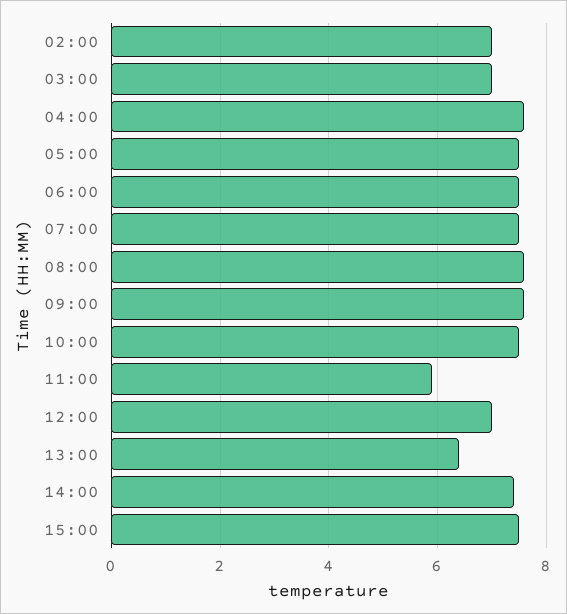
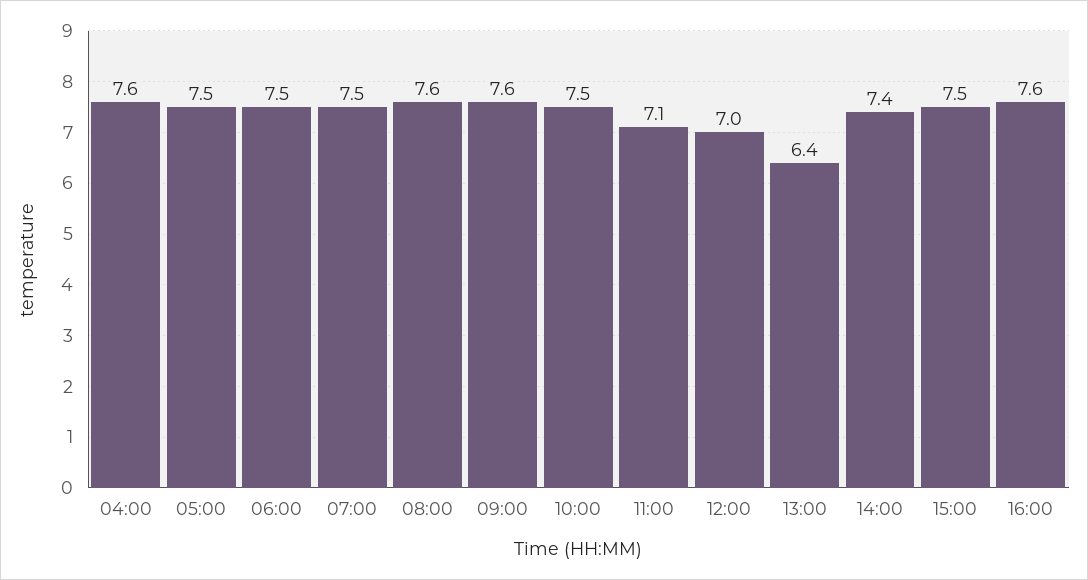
02:00: 7 -> none
03:00: 7 -> none
11:00: 6 -> 7.1
16:00: none -> 7.6

